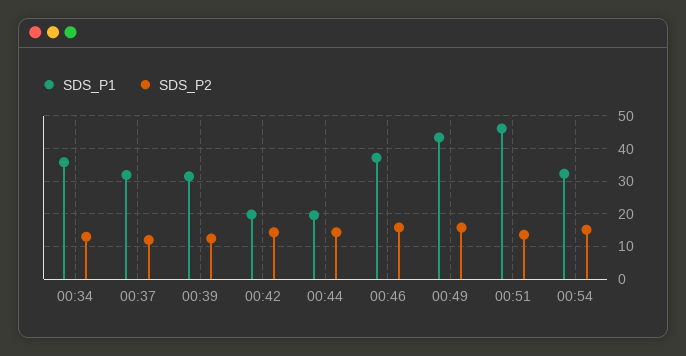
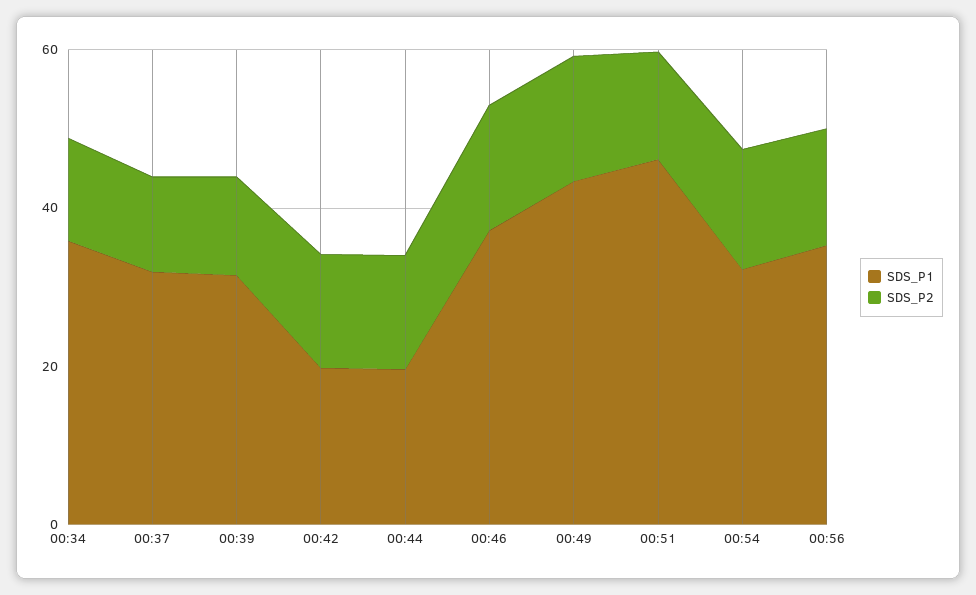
SDS_P1, 00:56: none -> 35
SDS_P2, 00:56: none -> 15

